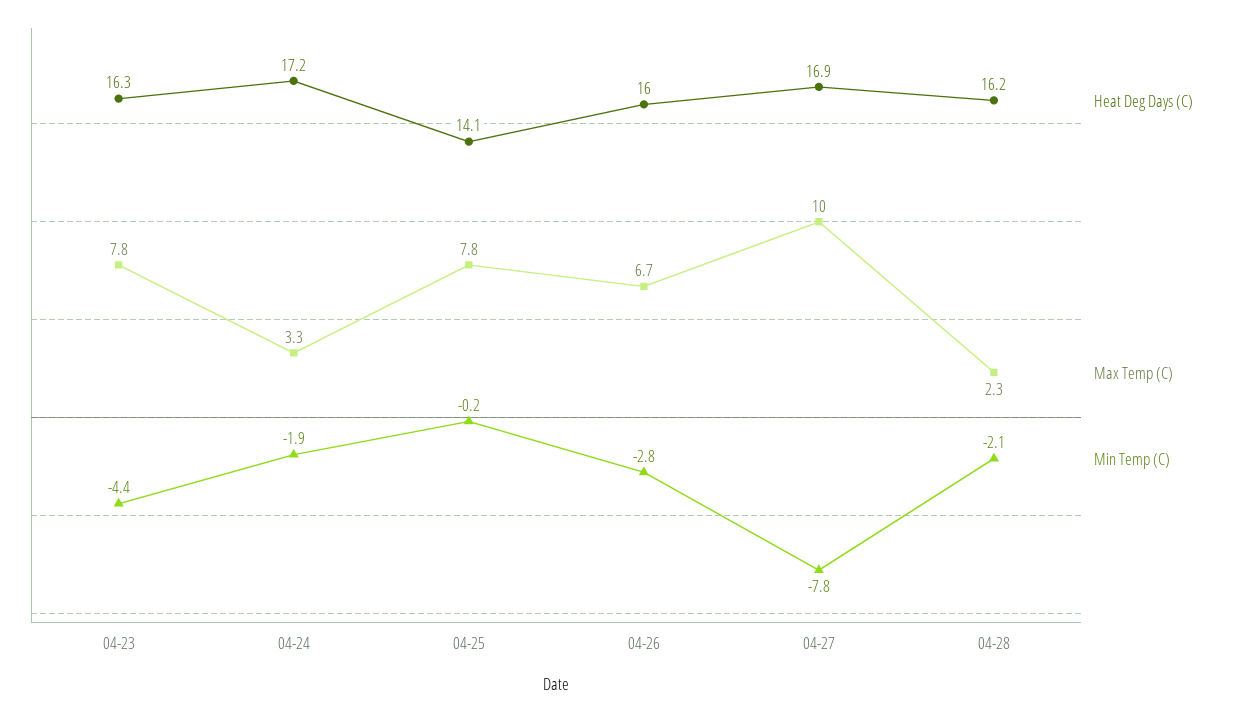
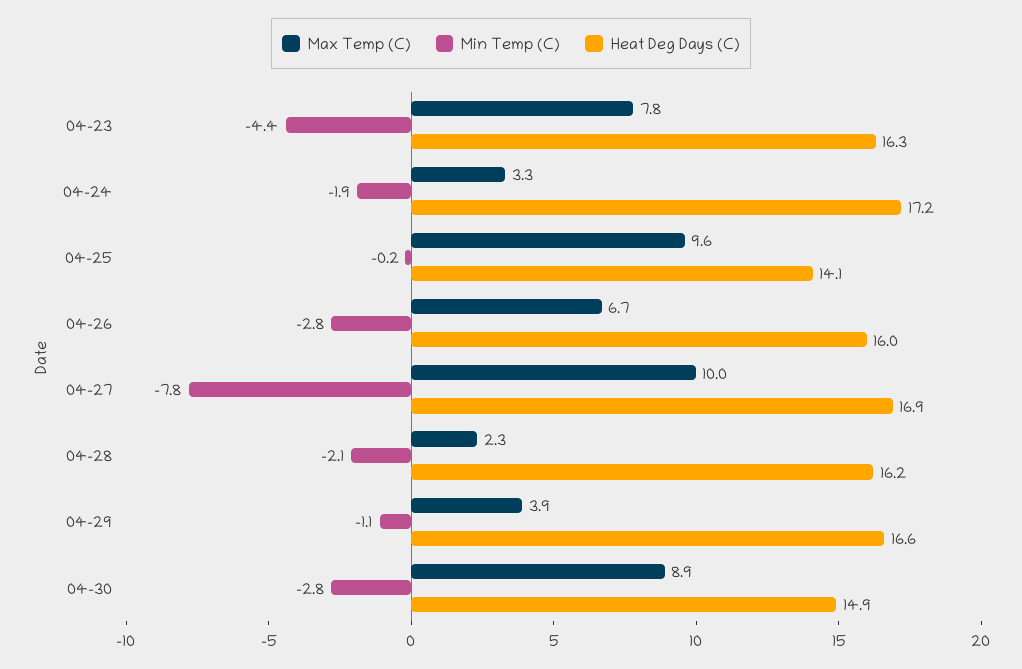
Max Temp (C), 04-25: 7.8 -> 9.6
Max Temp (C), 04-29: none -> 3.9
Min Temp (C), 04-29: none -> -1.1
Heat Deg Days (C), 04-29: none -> 16.6
Max Temp (C), 04-30: none -> 8.9
Min Temp (C), 04-30: none -> -2.8
Heat Deg Days (C), 04-30: none -> 14.9

